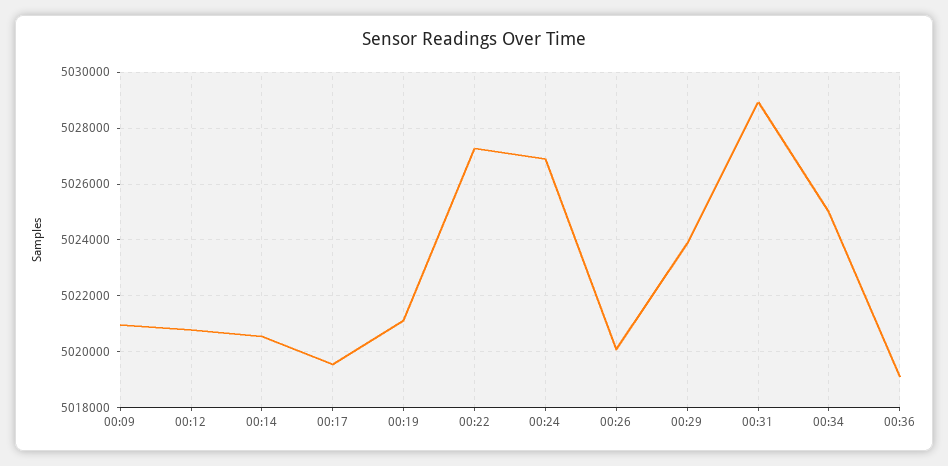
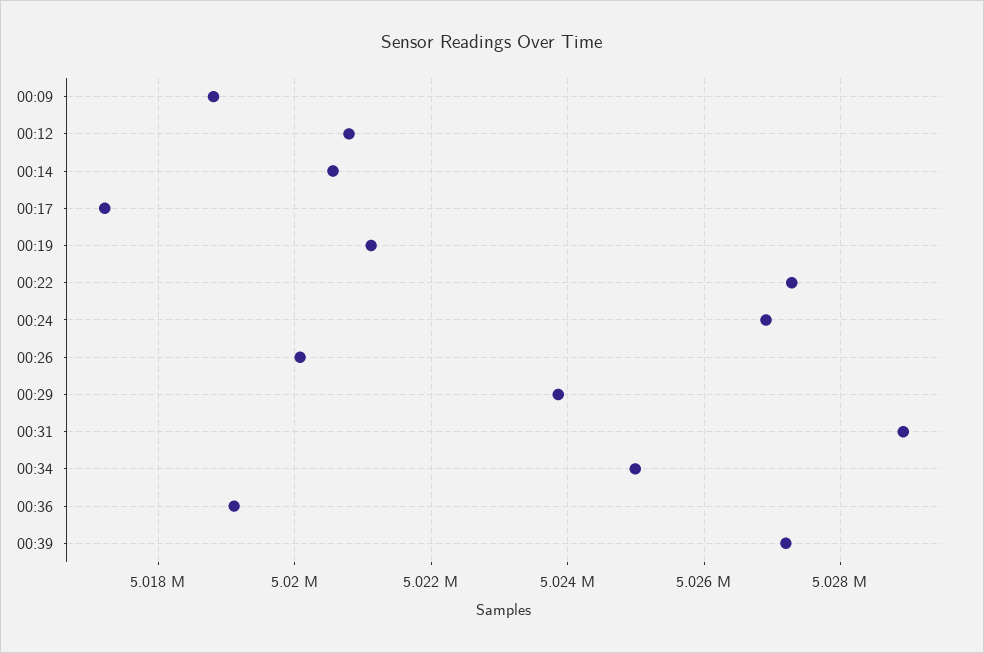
00:09: 5021000 -> 5018800
00:17: 5019500 -> 5017200
00:39: none -> 5027200

